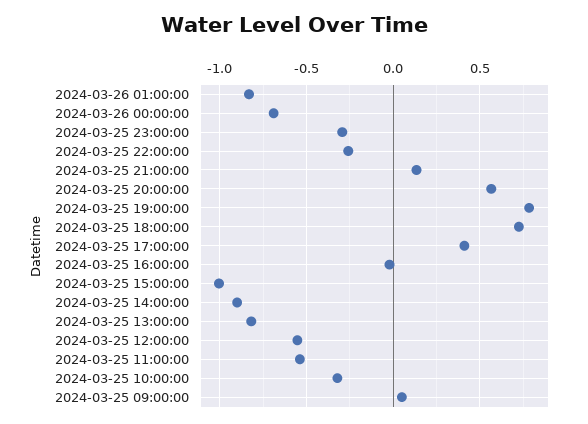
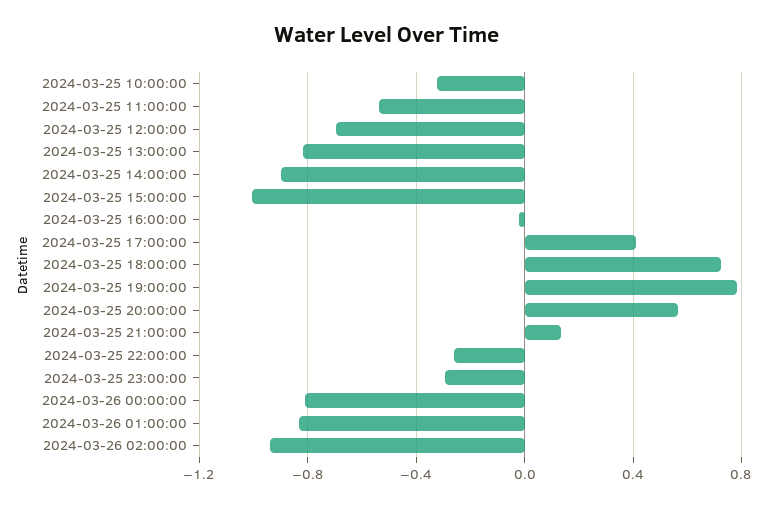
2024-03-26 00:00:00: -0.7 -> -0.8
2024-03-25 12:00:00: -0.55 -> -0.7
2024-03-25 09:00:00: 0.05 -> none
2024-03-26 02:00:00: none -> -0.95

